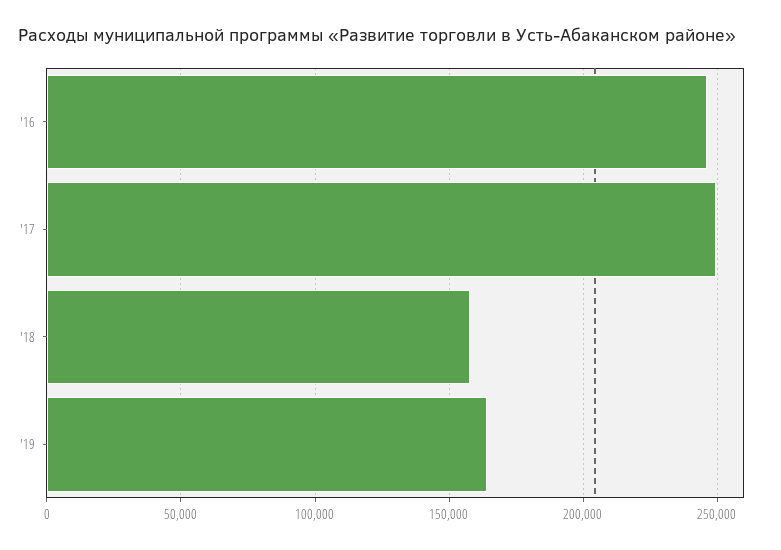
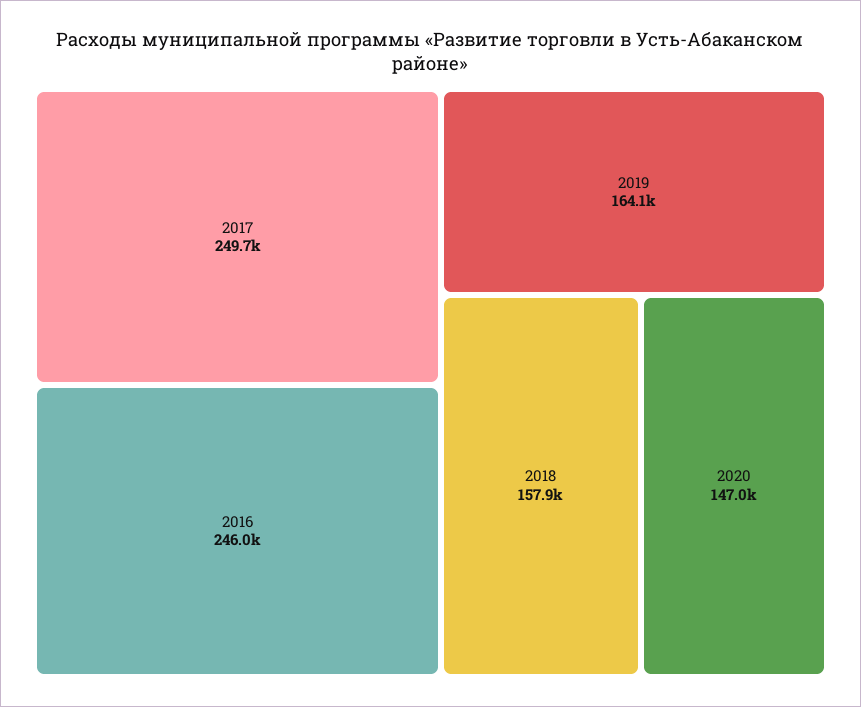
2020: none -> 147000

